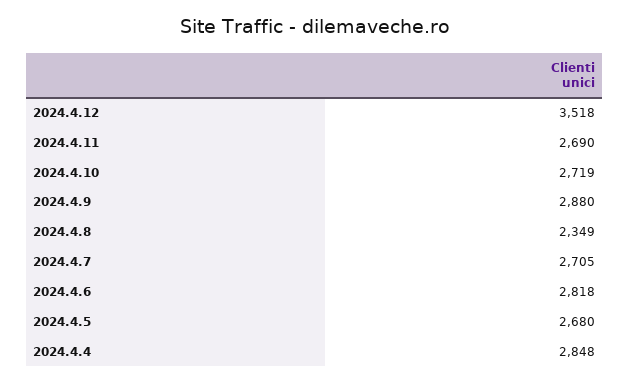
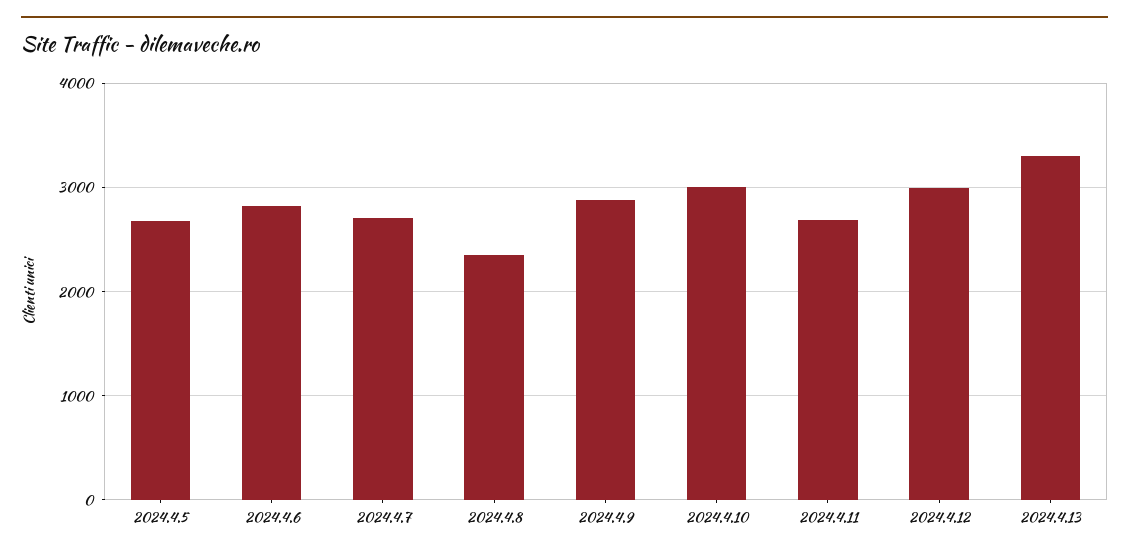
2024.4.12: 3518 -> 3000
2024.4.10: 2719 -> 3000
2024.4.4: 2848 -> none
2024.4.13: none -> 3300

